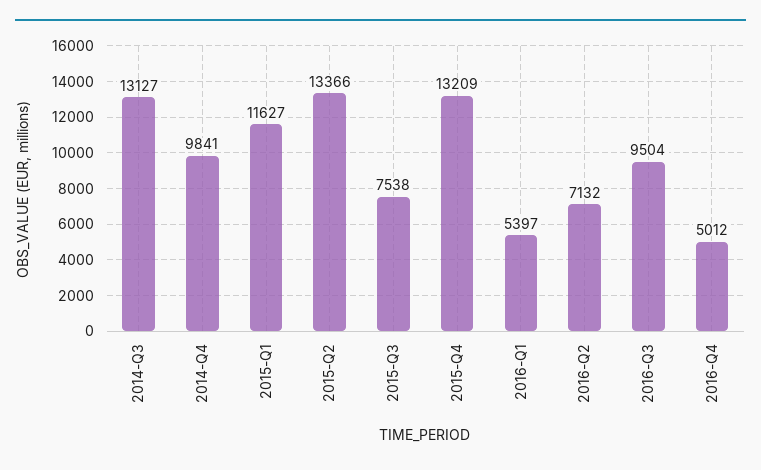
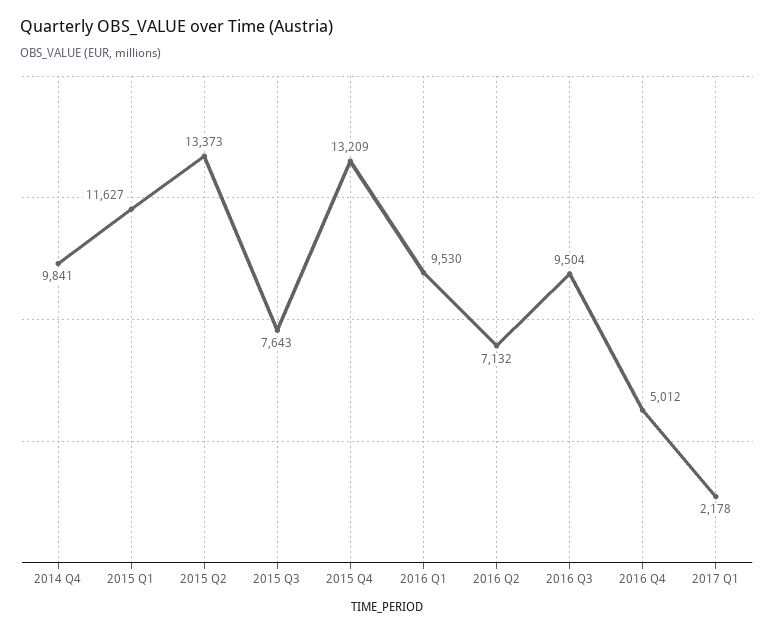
2014-Q3: 13127 -> none
2015-Q2: 13366 -> 13373
2015-Q3: 7538 -> 7643
2016-Q1: 5397 -> 9530
2017 Q1: none -> 2178

